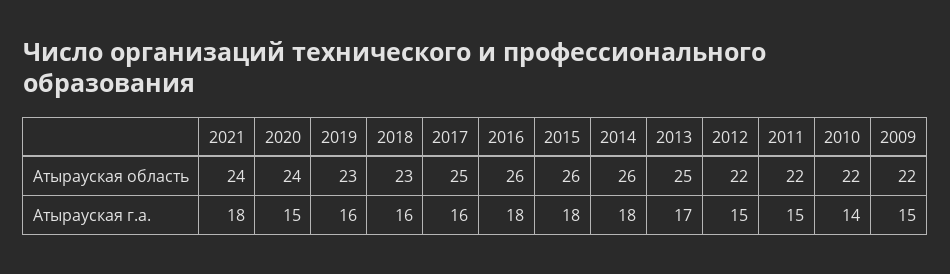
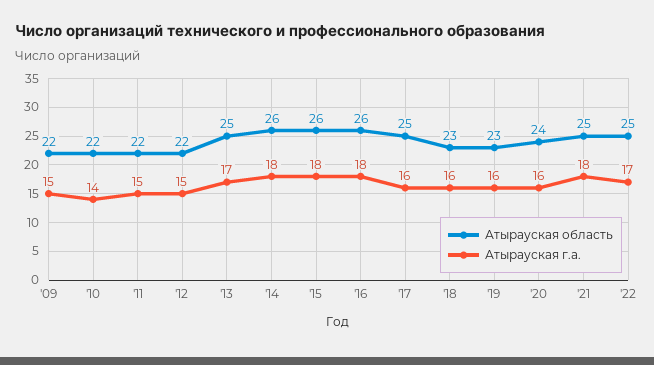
Атырауская область, 2021: 24 -> 25
Атырауская г.а., 2020: 15 -> 16
Атырауская область, '22: none -> 25
Атырауская г.а., '22: none -> 17

